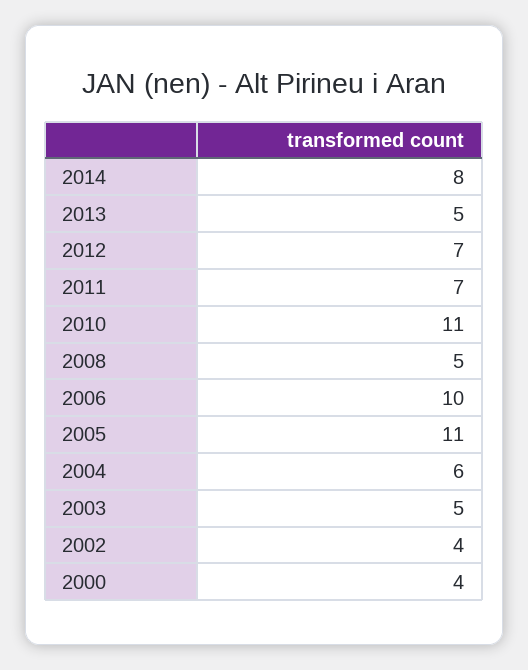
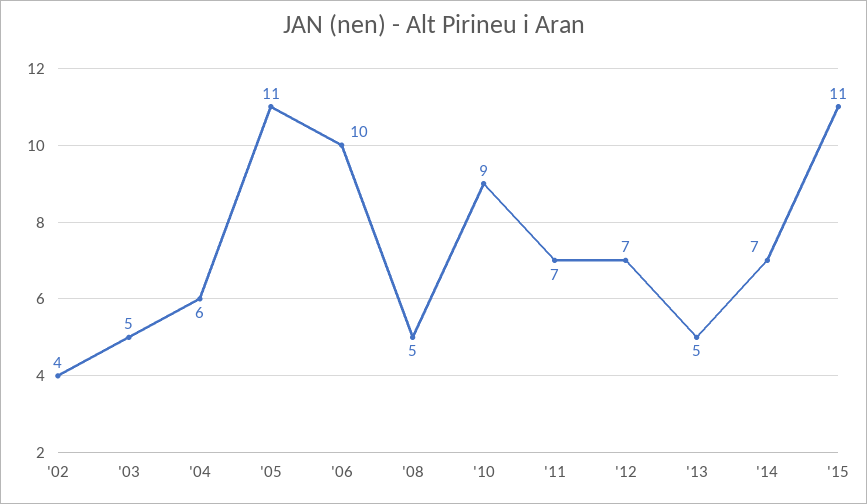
2014: 8 -> 7
2010: 11 -> 9
2000: 4 -> none
'15: none -> 11

